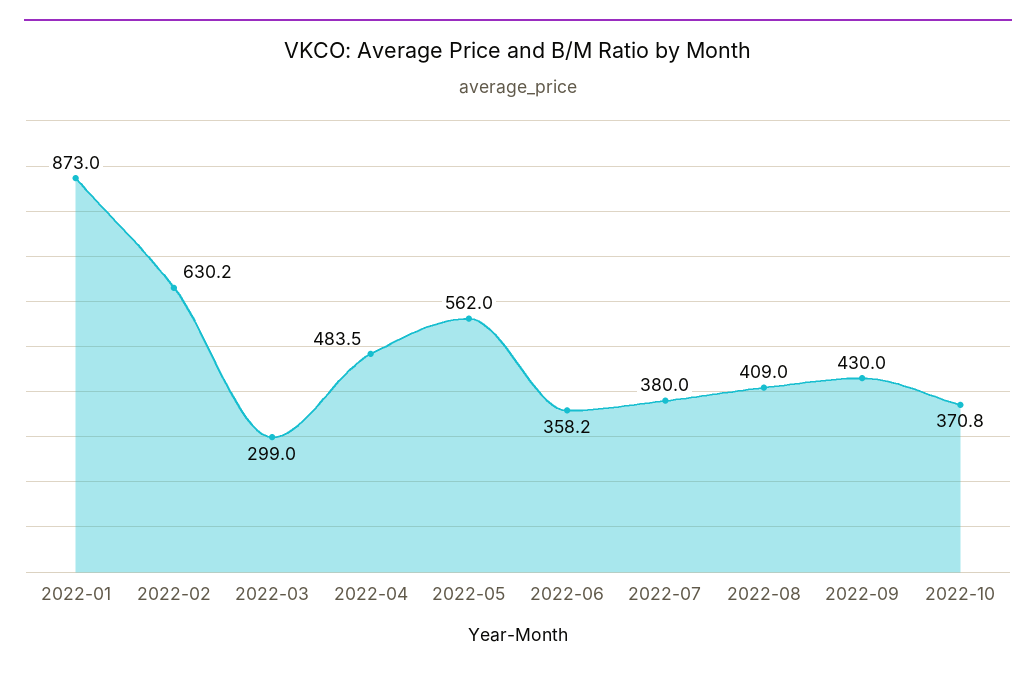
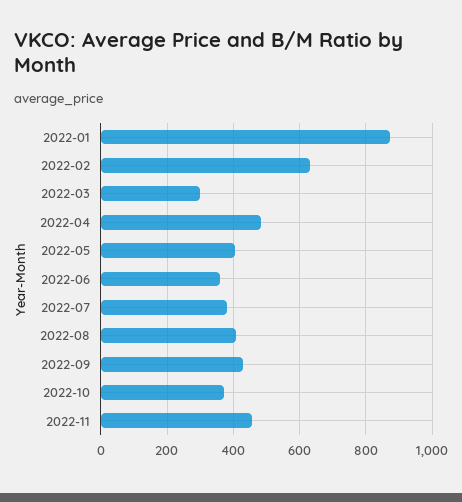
2022-05: 562 -> 400
2022-11: none -> 460

